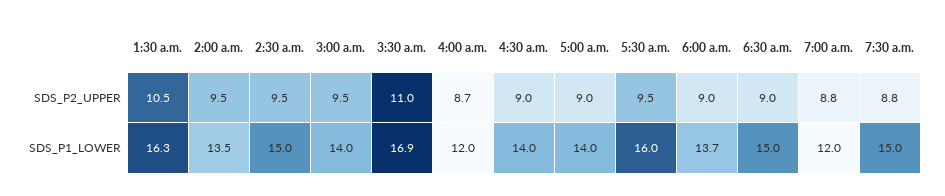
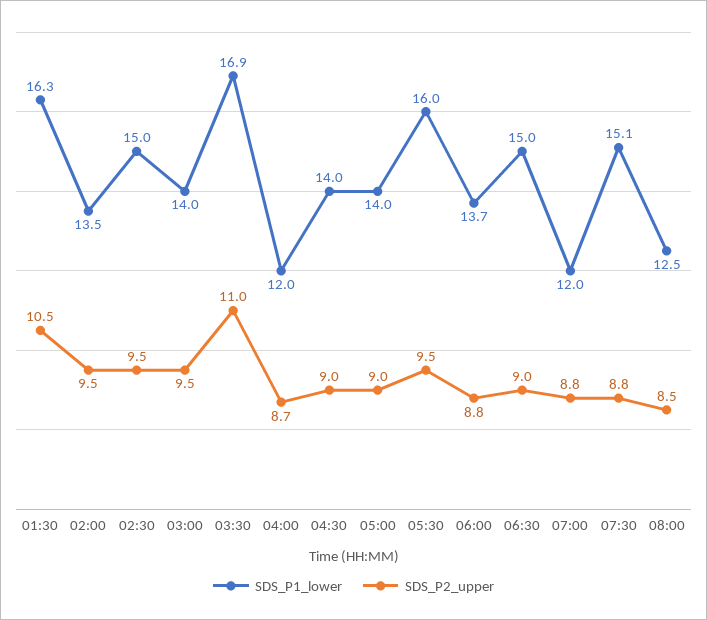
SDS_P2_UPPER, 6:00 a.m.: 9 -> 8.8
SDS_P1_LOWER, 7:30 a.m.: 15 -> 15.1
SDS_P1_LOWER, 08:00: none -> 12.5
SDS_P2_UPPER, 08:00: none -> 8.5

